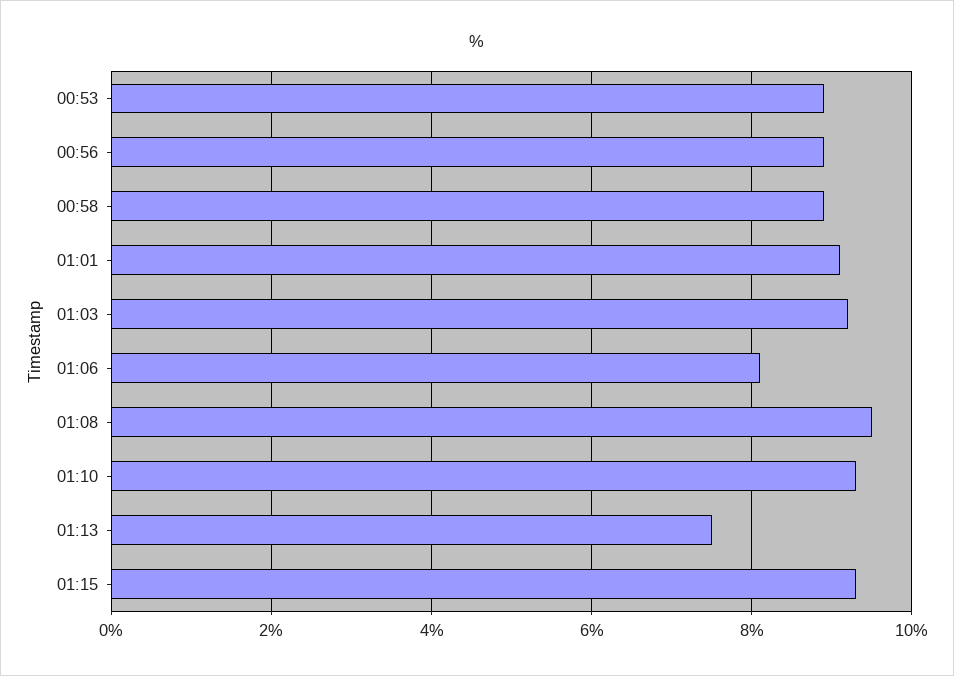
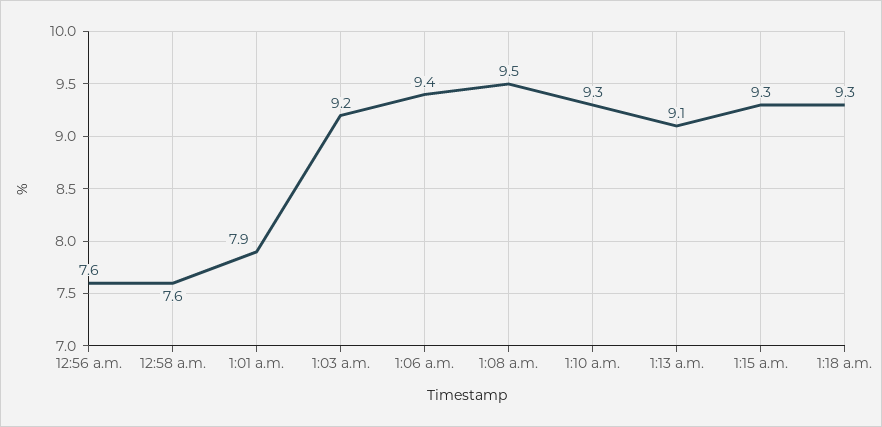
00:53: 9 -> none
00:56: 9 -> 7.6
00:58: 9 -> 7.6
01:01: 9 -> 7.9
01:06: 8 -> 9.4
01:13: 7.5 -> 9.1
1:18 a.m.: none -> 9.3

